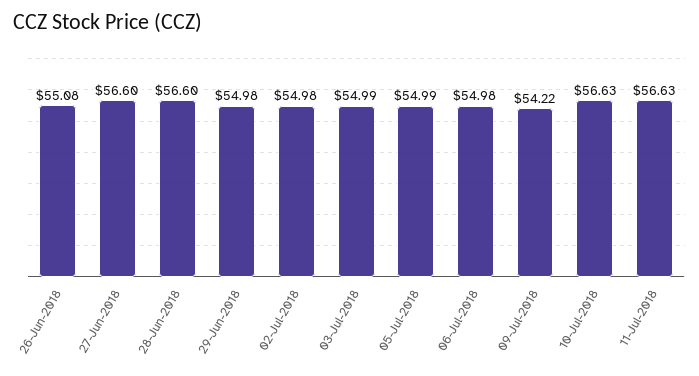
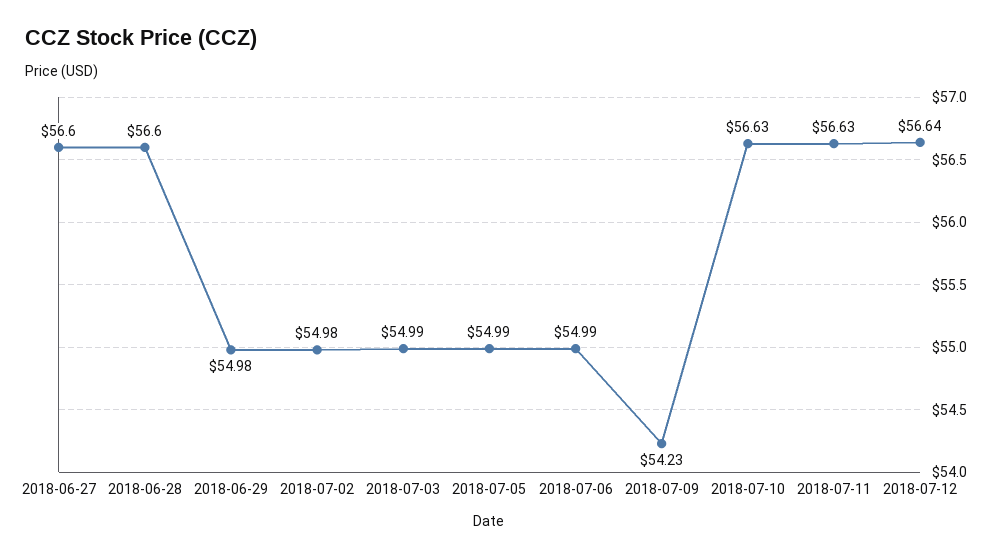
26-Jun-2018: 55.08 -> none
06-Jul-2018: 54.98 -> 54.99
09-Jul-2018: 54.22 -> 54.23
2018-07-12: none -> 56.64

